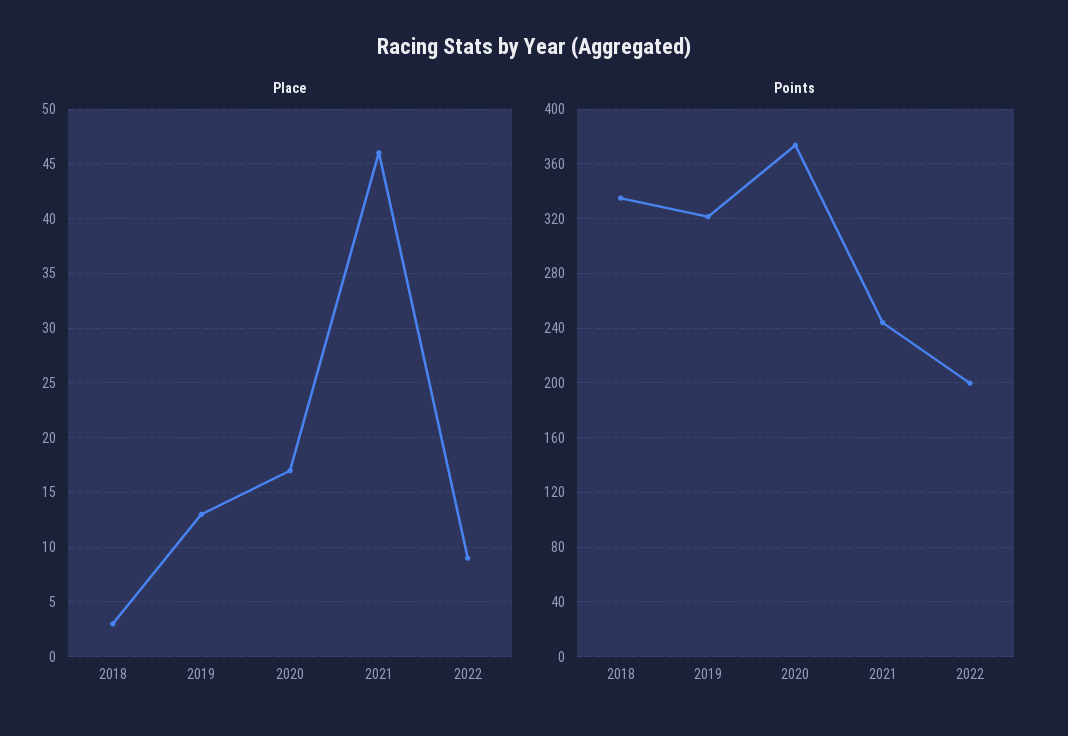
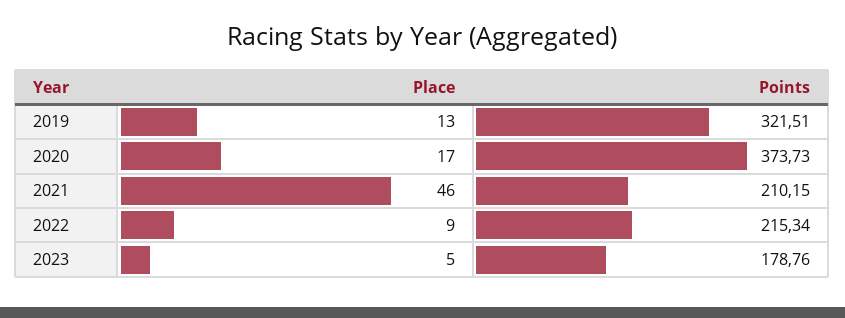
Place, 2018: 3 -> none
Points, 2018: 335 -> none
Points, 2021: 245 -> 210.15
Points, 2022: 200 -> 215.34
Place, 2023: none -> 5
Points, 2023: none -> 178.76

